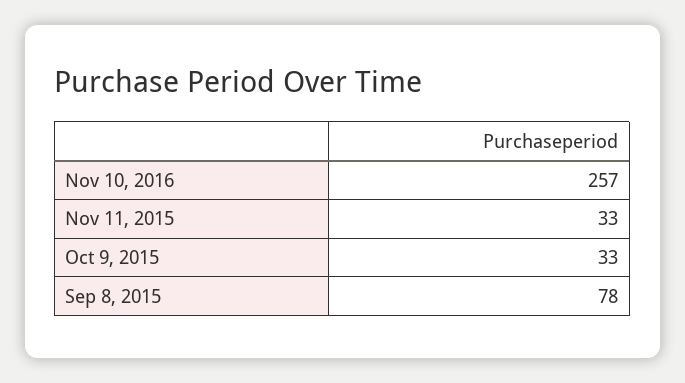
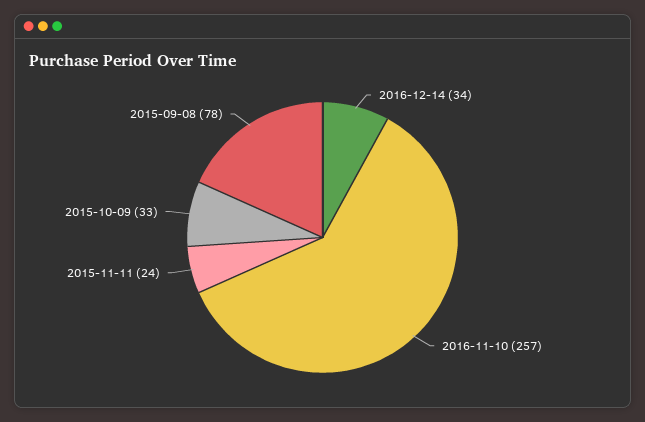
Nov 11, 2015: 33 -> 24
2016-12-14: none -> 34

